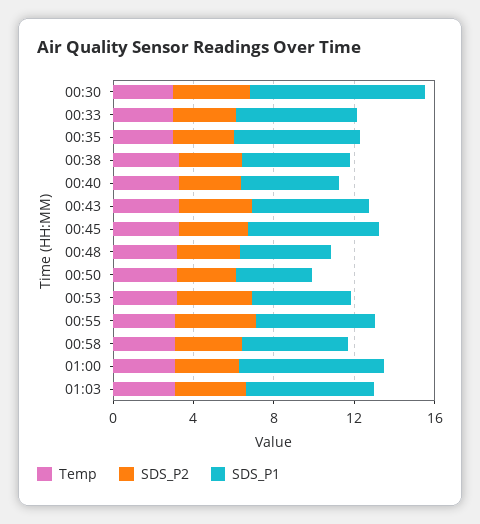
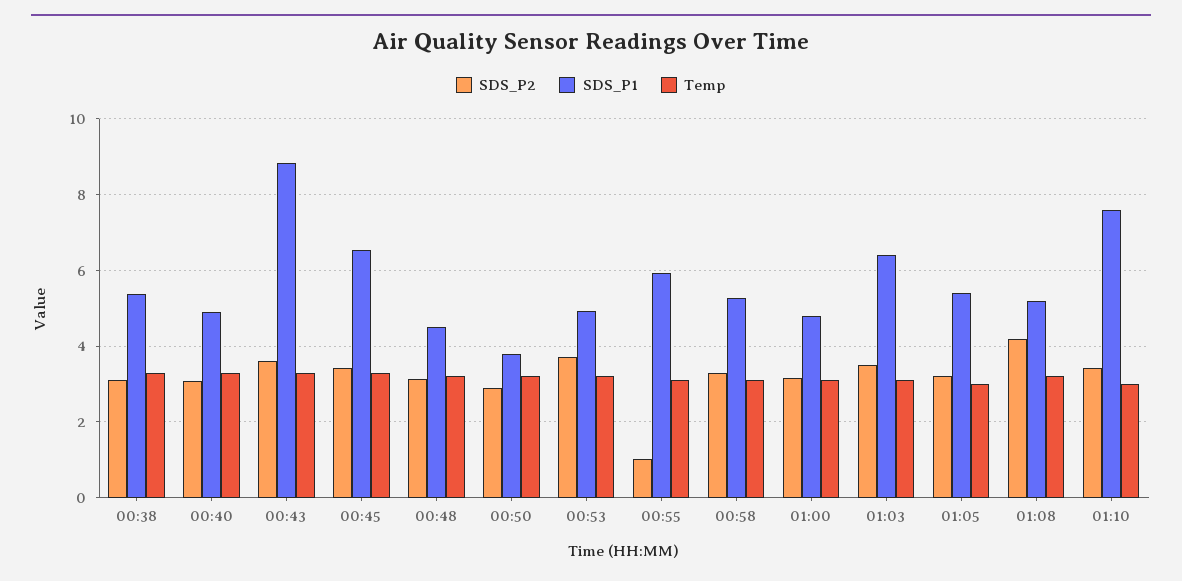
Temp, 00:30: 3 -> none
SDS_P2, 00:30: 4 -> none
SDS_P1, 00:30: 9 -> none
Temp, 00:33: 3 -> none
SDS_P2, 00:33: 3 -> none
SDS_P1, 00:33: 6 -> none
Temp, 00:35: 3 -> none
SDS_P2, 00:35: 3 -> none
SDS_P1, 00:35: 6 -> none
SDS_P1, 00:43: 6 -> 8.8
SDS_P2, 00:55: 4 -> 1
SDS_P1, 01:00: 7 -> 4.8
SDS_P2, 01:05: none -> 3.2
SDS_P1, 01:05: none -> 5.4
Temp, 01:05: none -> 3
SDS_P2, 01:08: none -> 4.2
SDS_P1, 01:08: none -> 5.2
Temp, 01:08: none -> 3.2
SDS_P2, 01:10: none -> 3.4
SDS_P1, 01:10: none -> 7.6
Temp, 01:10: none -> 3

